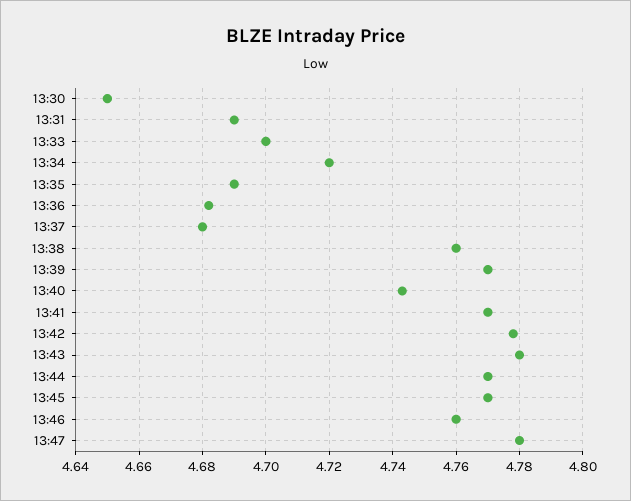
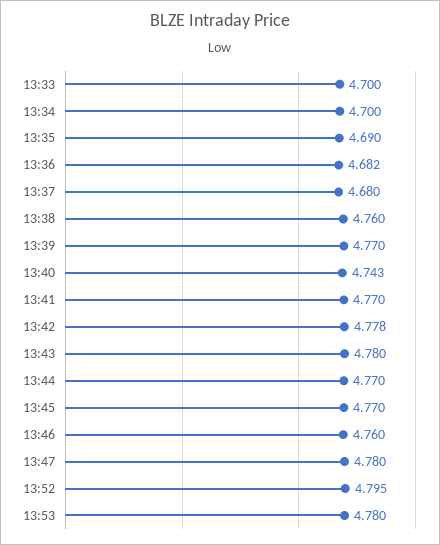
13:30: 4.65 -> none
13:31: 4.69 -> none
13:34: 4.72 -> 4.7
13:52: none -> 4.795
13:53: none -> 4.78

